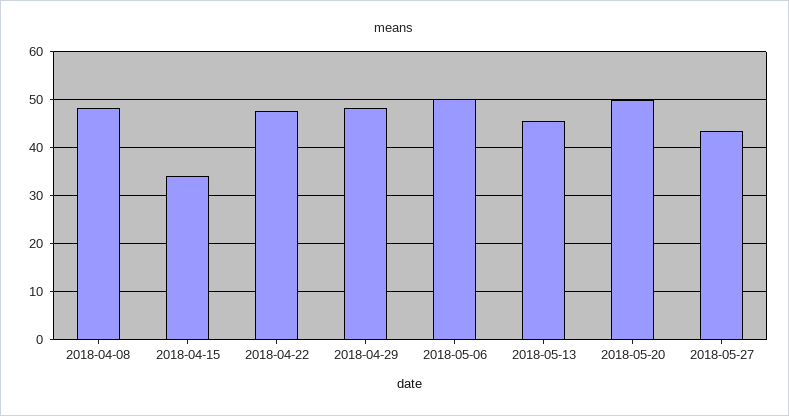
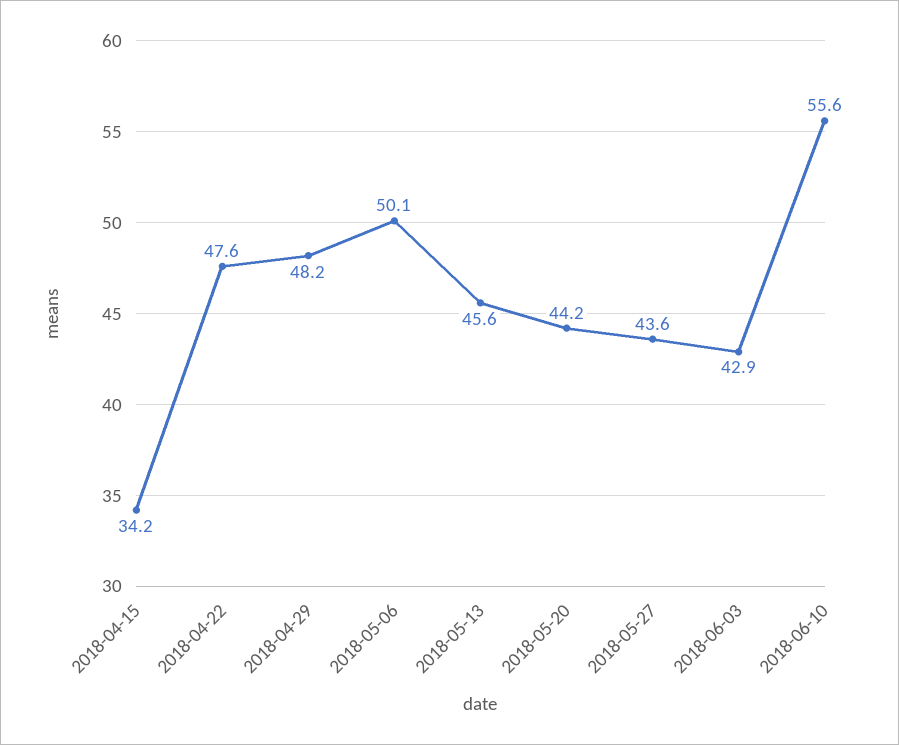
2018-04-08: 48 -> none
2018-05-20: 50 -> 44.2
2018-06-03: none -> 42.9
2018-06-10: none -> 55.6

